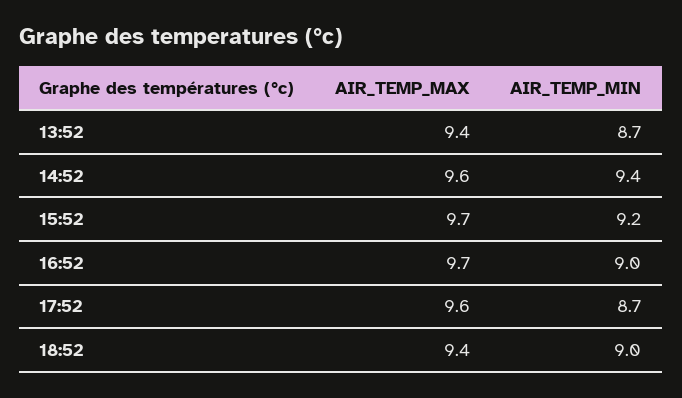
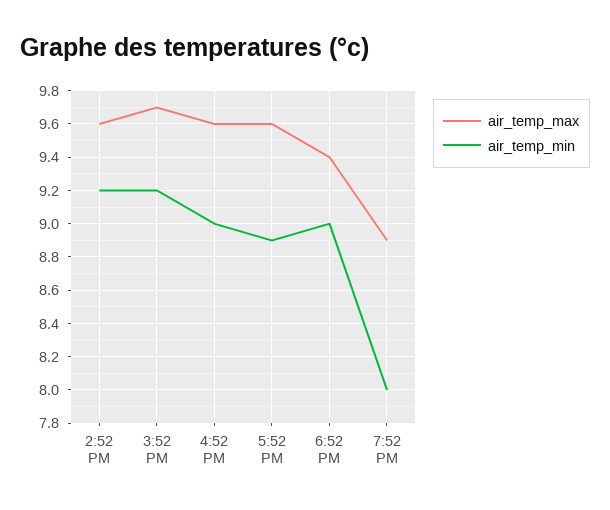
AIR_TEMP_MAX, 13:52: 9.4 -> none
AIR_TEMP_MIN, 13:52: 8.7 -> none
AIR_TEMP_MIN, 14:52: 9.4 -> 9.2
AIR_TEMP_MAX, 16:52: 9.7 -> 9.6
AIR_TEMP_MIN, 17:52: 8.7 -> 8.9
AIR_TEMP_MAX, 7:52 PM: none -> 8.9
AIR_TEMP_MIN, 7:52 PM: none -> 8

